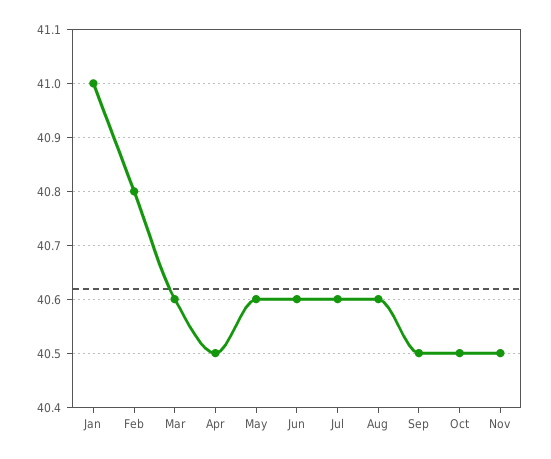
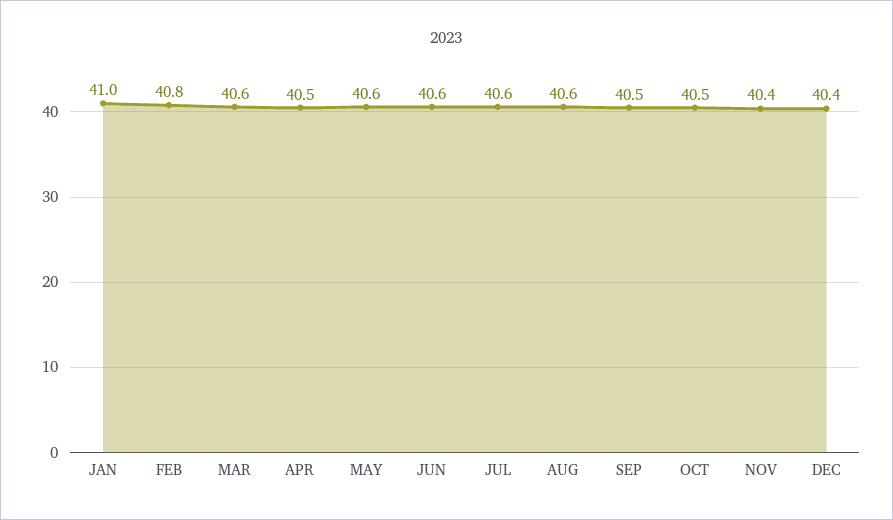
Nov: 40.5 -> 40.4
DEC: none -> 40.4

